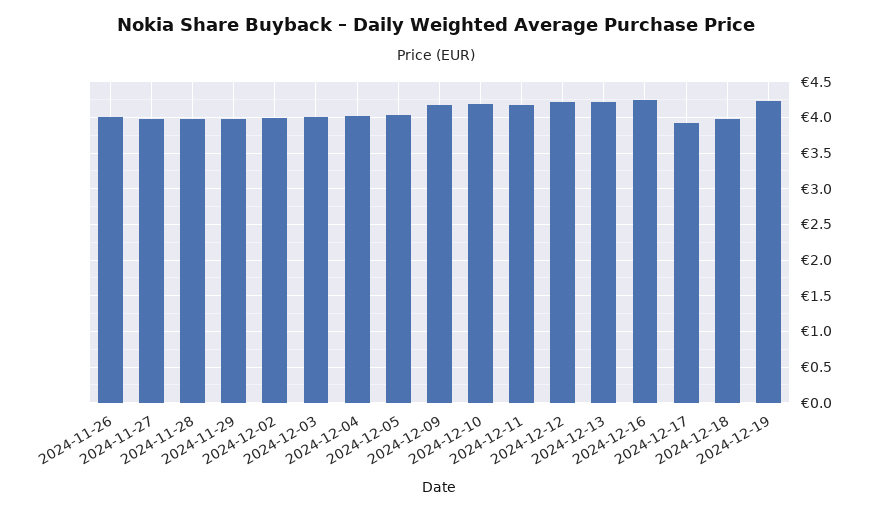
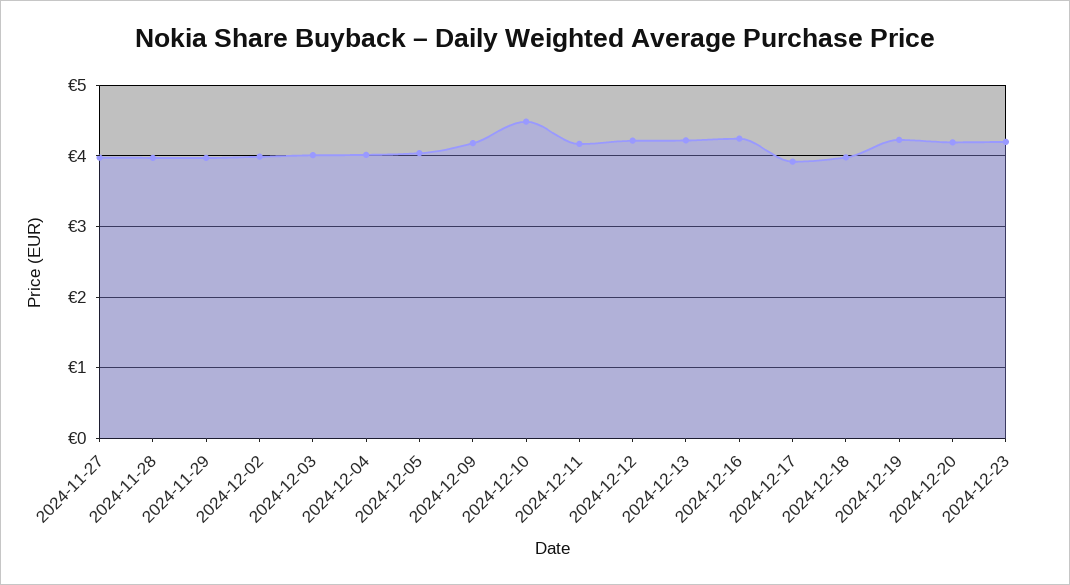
2024-11-26: 4 -> none
2024-12-10: 4.2 -> 4.5
2024-12-20: none -> 4.2
2024-12-23: none -> 4.2

